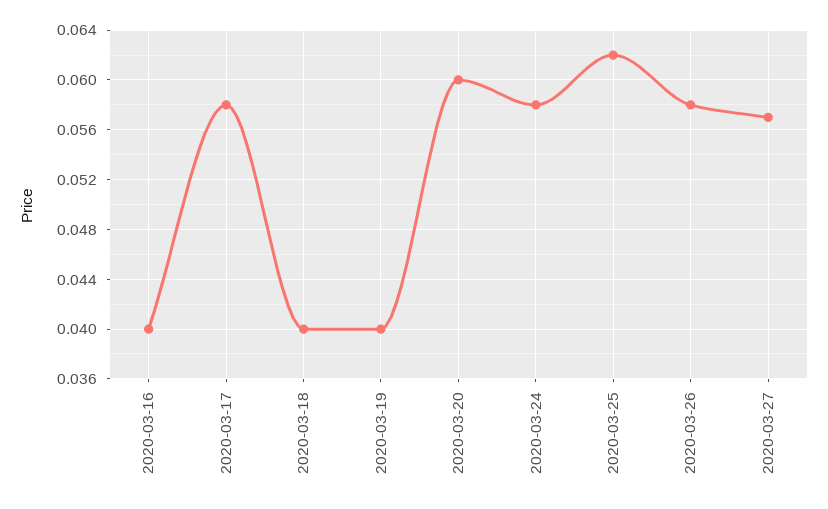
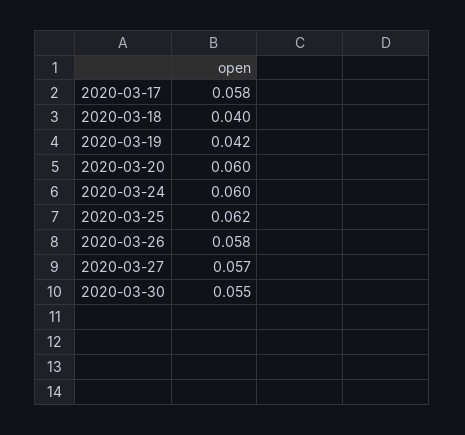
2020-03-16: 0.04 -> none
2020-03-19: 0.04 -> 0.042
2020-03-24: 0.058 -> 0.06
2020-03-30: none -> 0.055

